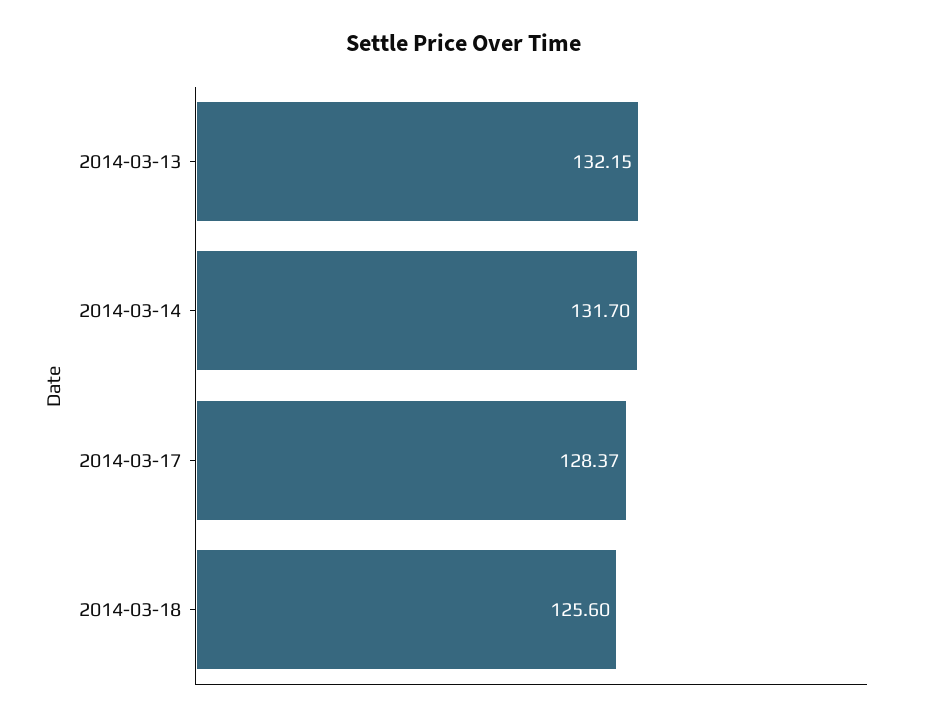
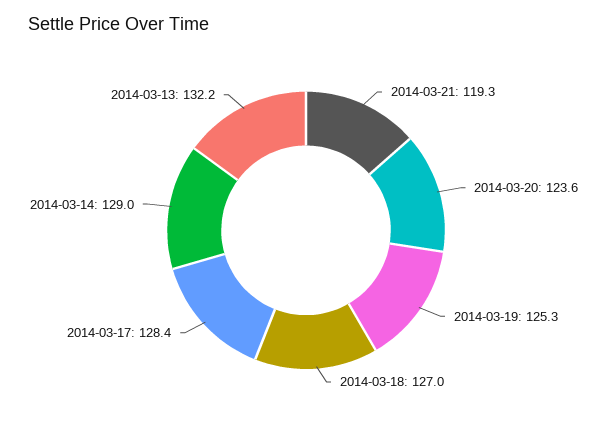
2014-03-14: 131.7 -> 129
2014-03-18: 125.6 -> 127
2014-03-21: none -> 119.3
2014-03-20: none -> 123.6
2014-03-19: none -> 125.3

